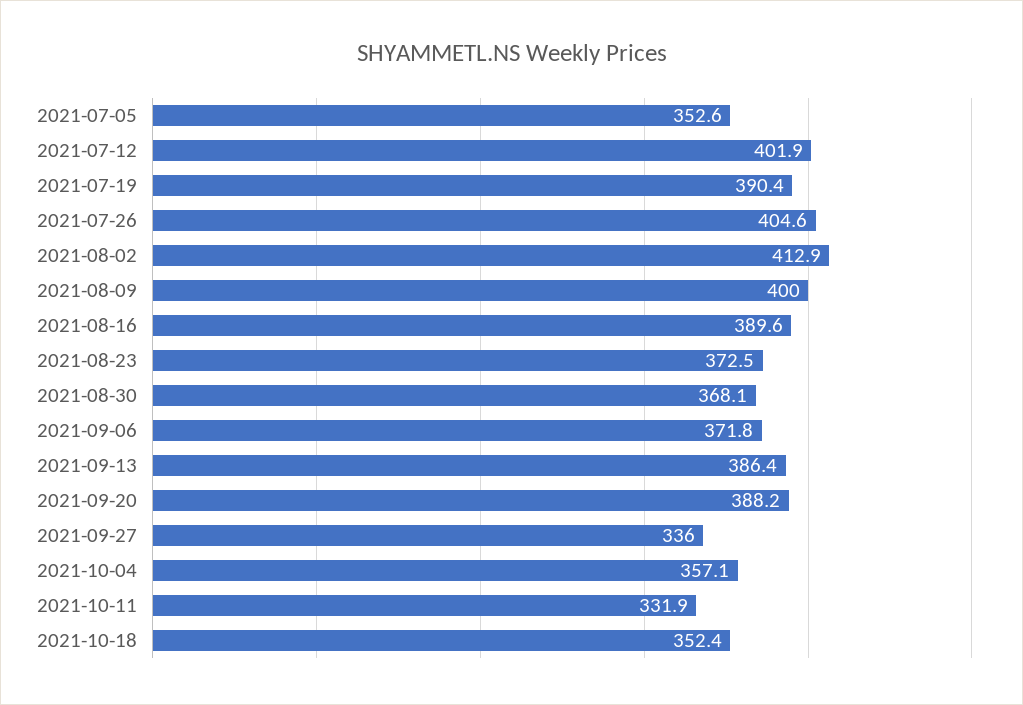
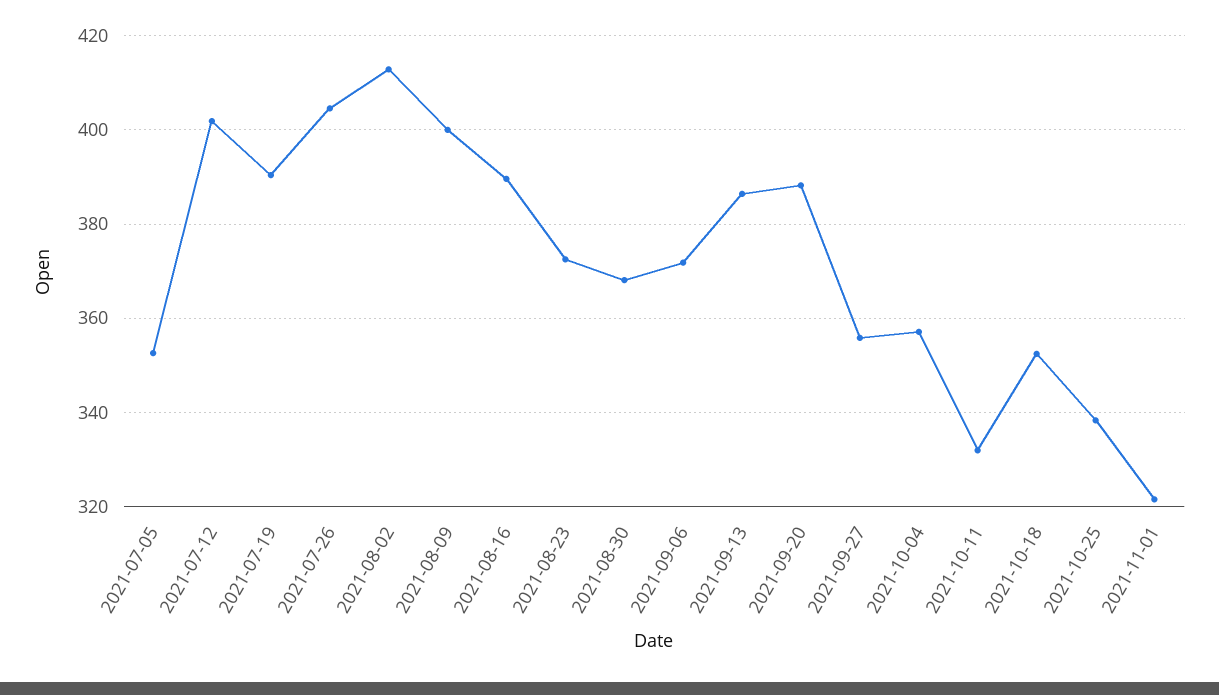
2021-09-27: 336 -> 356
2021-10-25: none -> 338
2021-11-01: none -> 322

